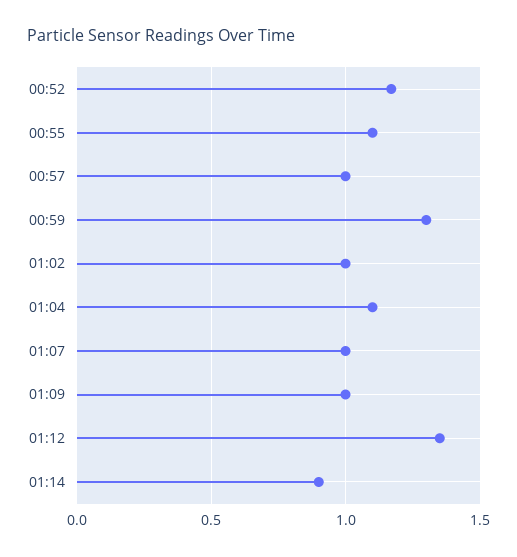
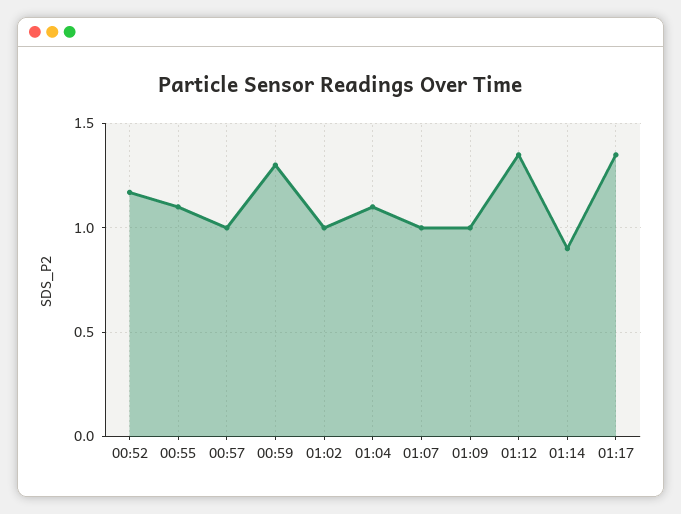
01:17: none -> 1.35

